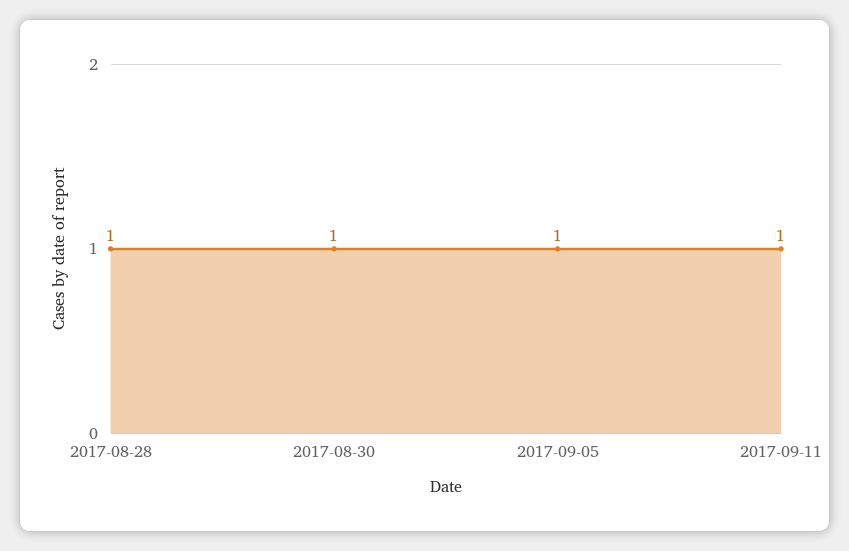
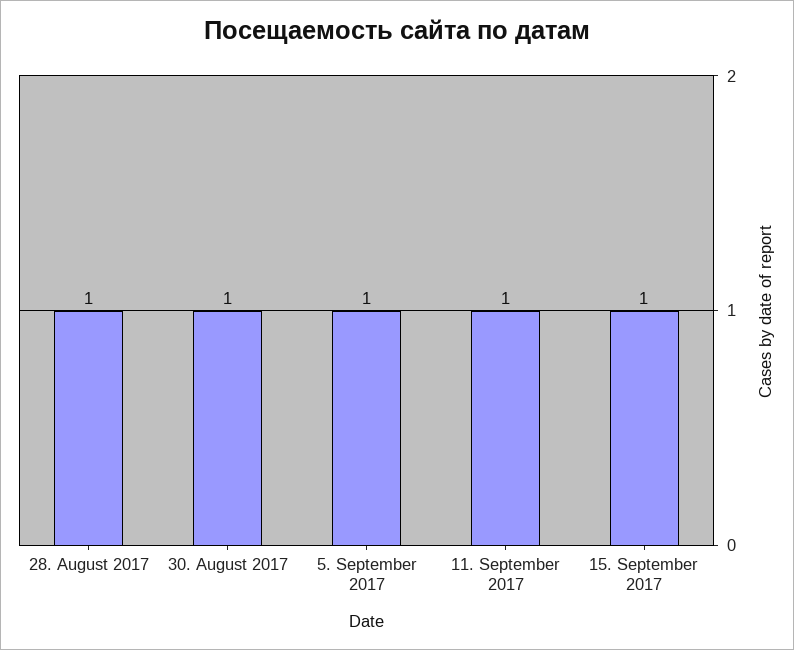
15. September 2017: none -> 1

